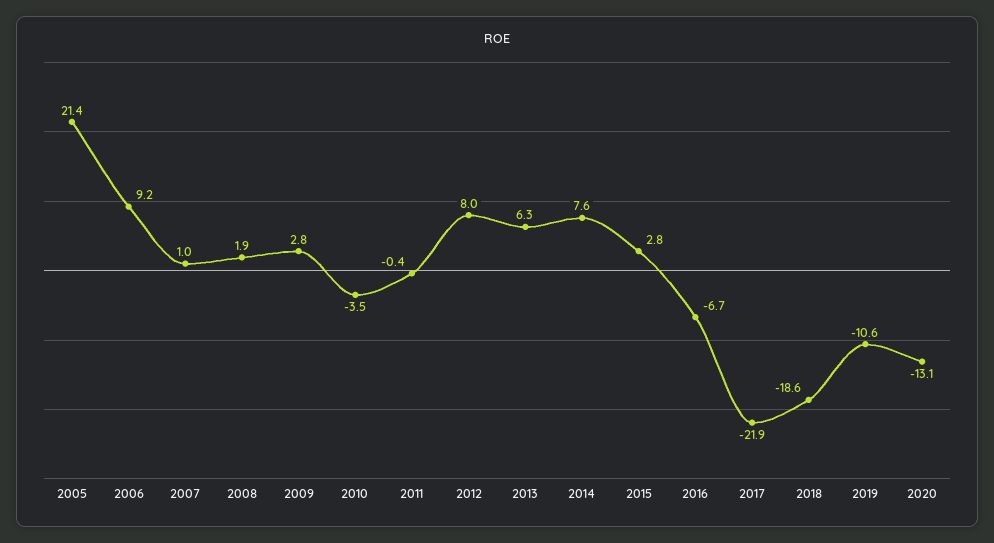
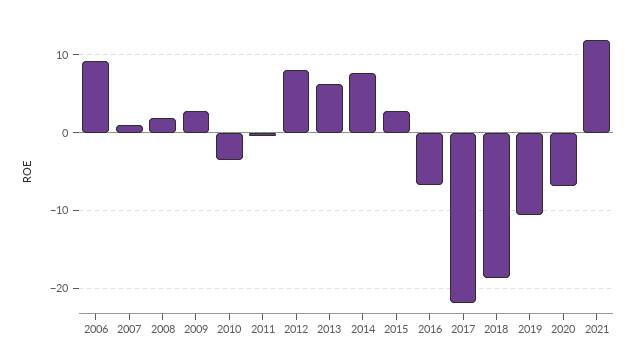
2005: 21.4 -> none
2020: -13.1 -> -7
2021: none -> 12

